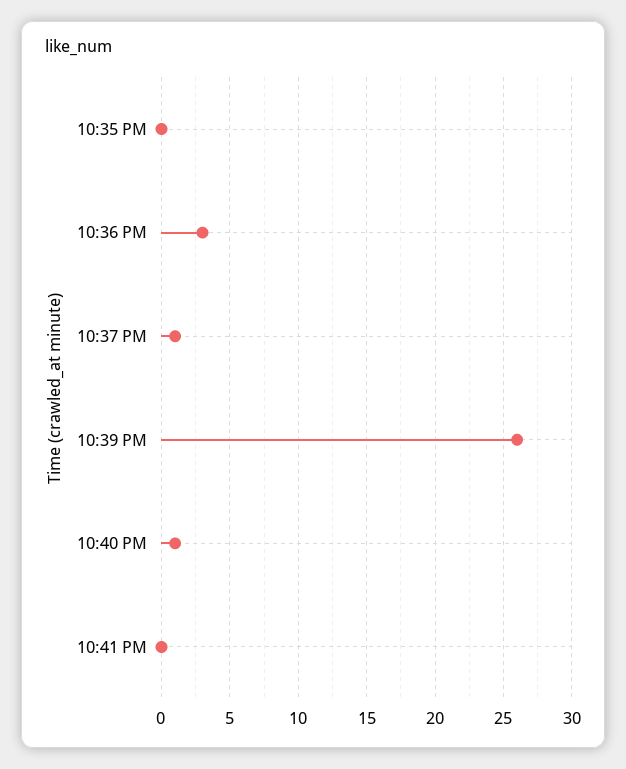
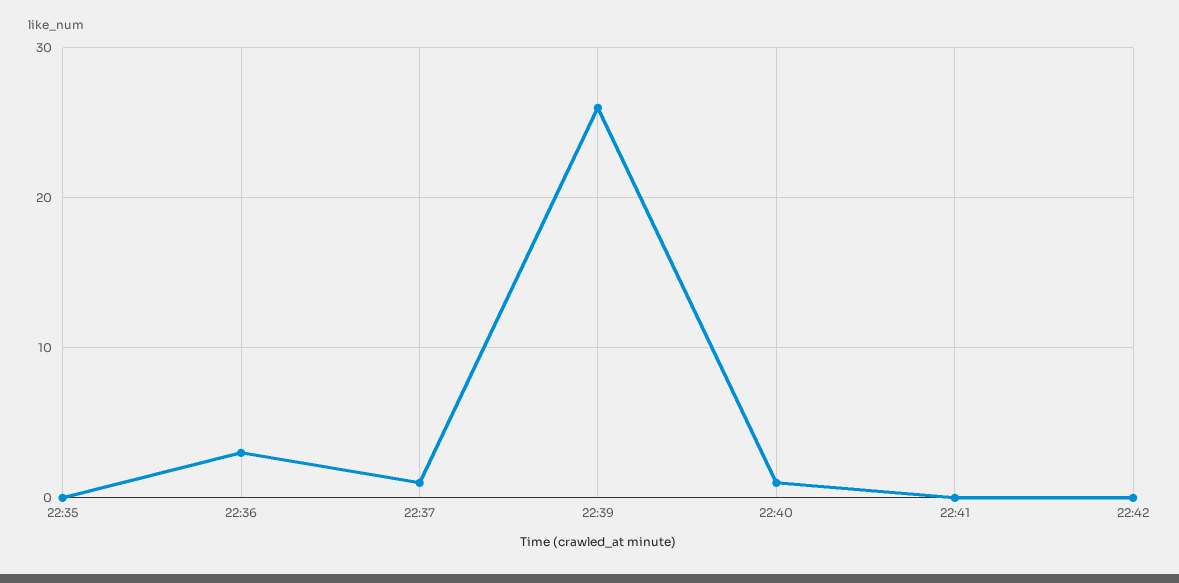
22:42: none -> 0

